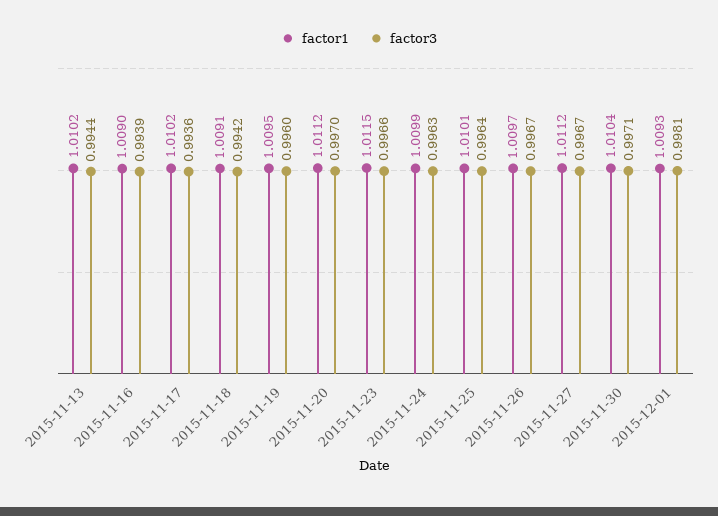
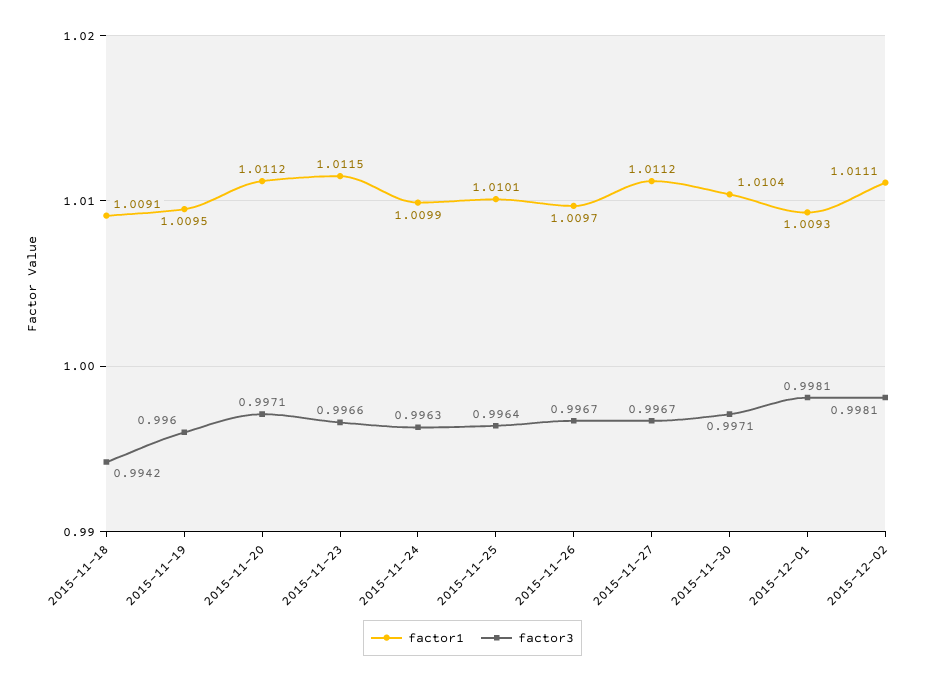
factor1, 2015-11-13: 1.0102 -> none
factor3, 2015-11-13: 0.9944 -> none
factor1, 2015-11-16: 1.009 -> none
factor3, 2015-11-16: 0.9939 -> none
factor1, 2015-11-17: 1.0102 -> none
factor3, 2015-11-17: 0.9936 -> none
factor3, 2015-11-20: 0.997 -> 0.9971
factor1, 2015-12-02: none -> 1.0111
factor3, 2015-12-02: none -> 0.9981

